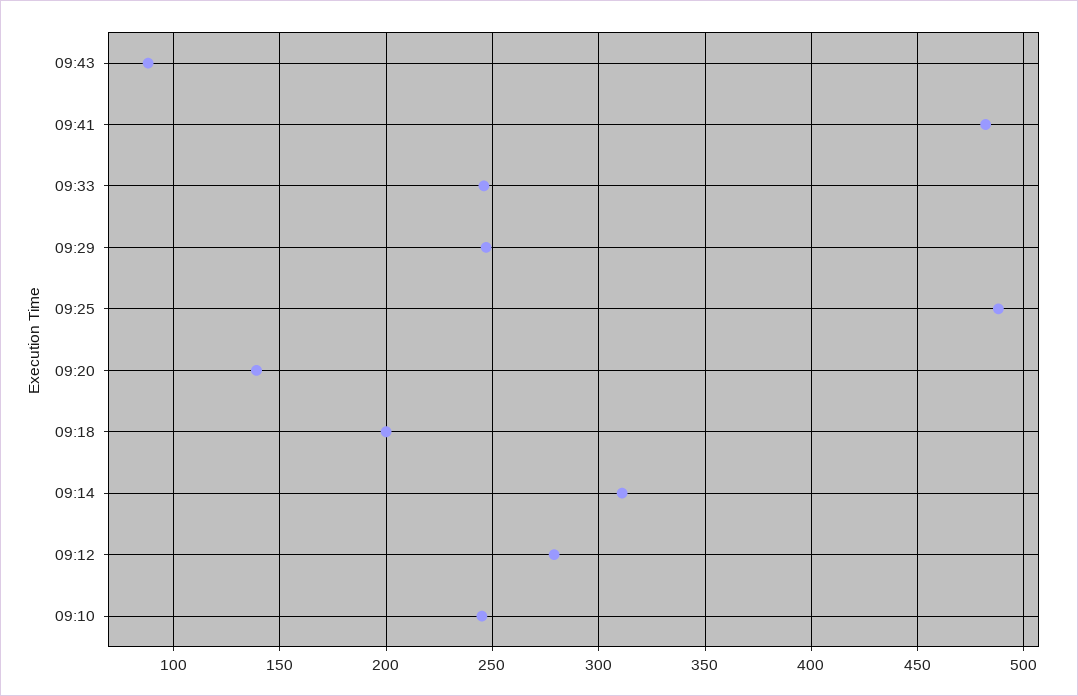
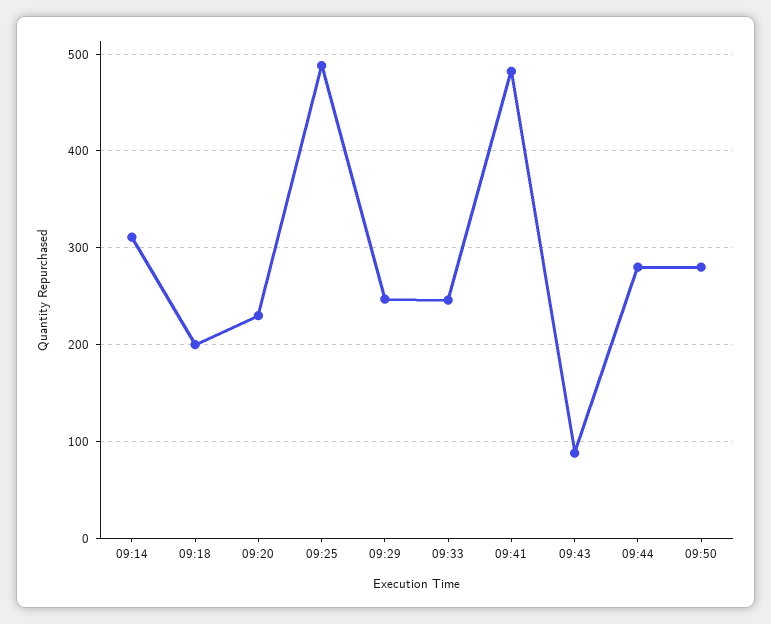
09:20: 140 -> 230
09:12: 280 -> none
09:10: 245 -> none
09:44: none -> 280
09:50: none -> 280

